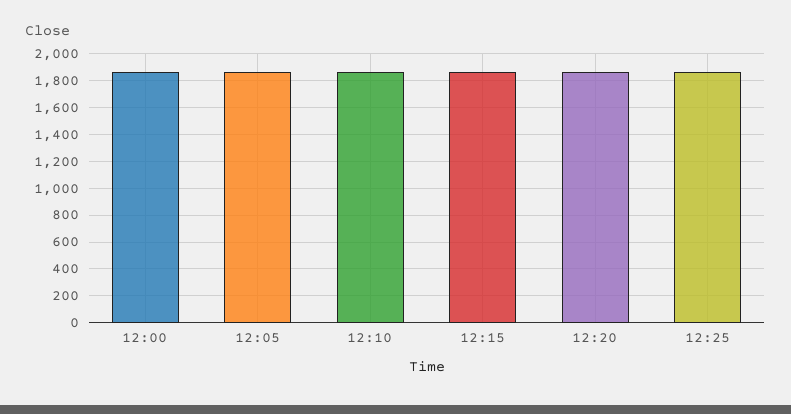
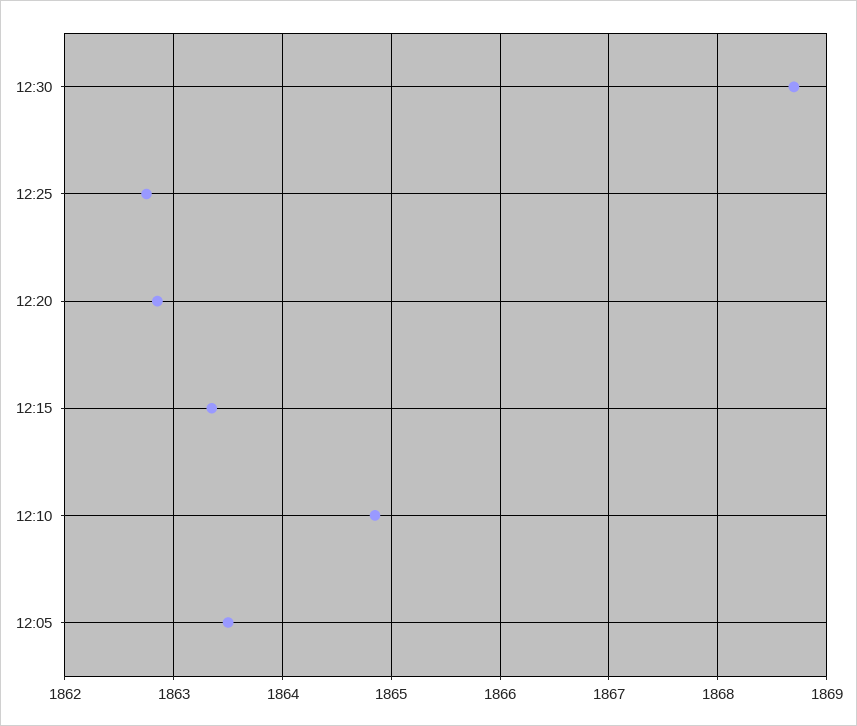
12:00: 1850 -> none
12:30: none -> 1868.7

